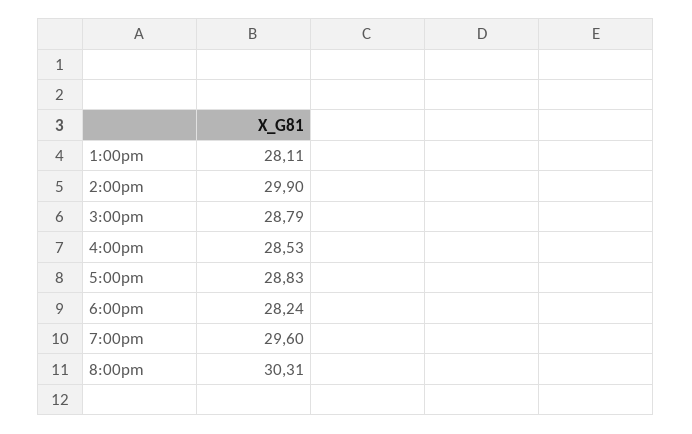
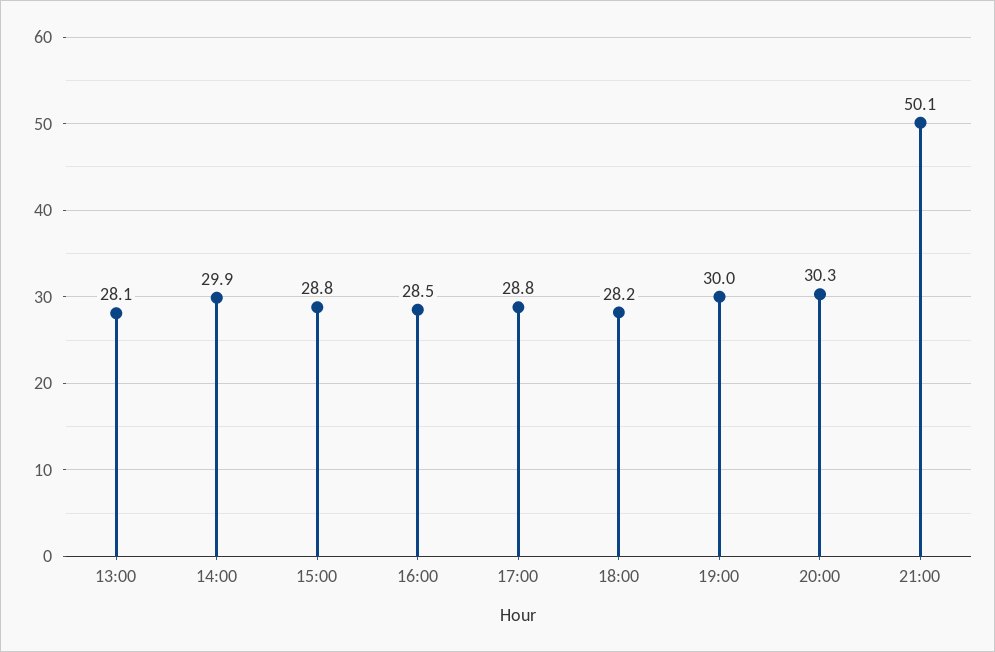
7:00pm: 29.6 -> 30
21:00: none -> 50.1

